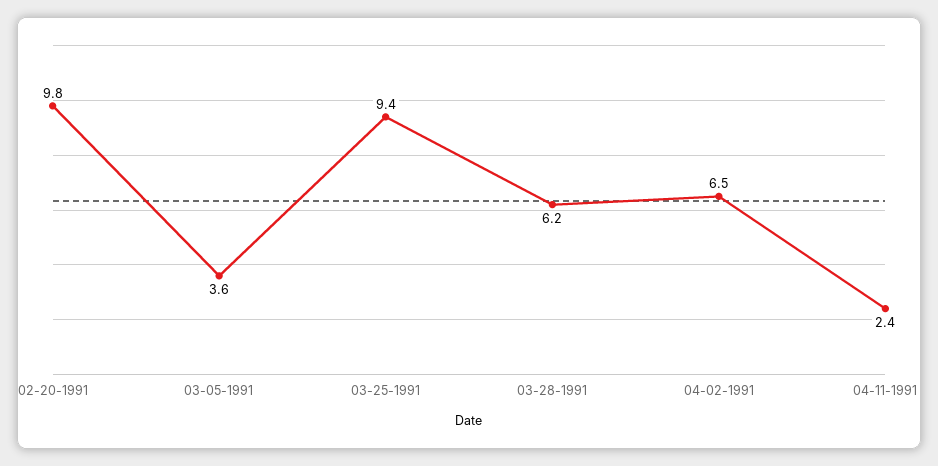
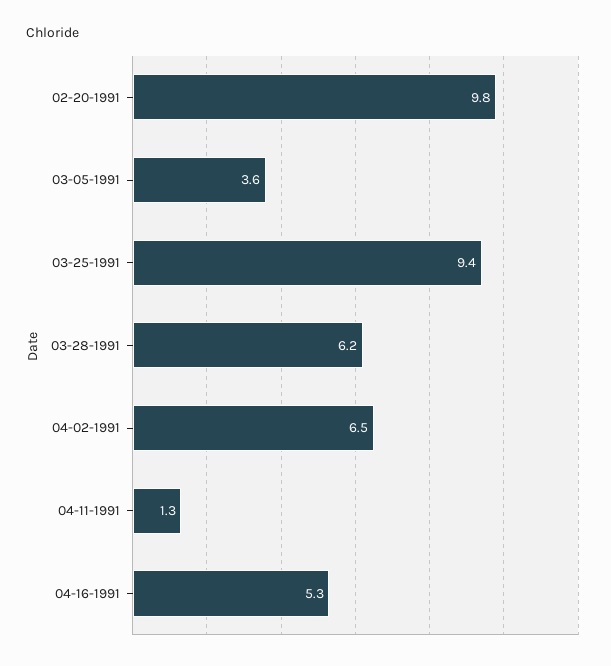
04-11-1991: 2.4 -> 1.3
04-16-1991: none -> 5.3

